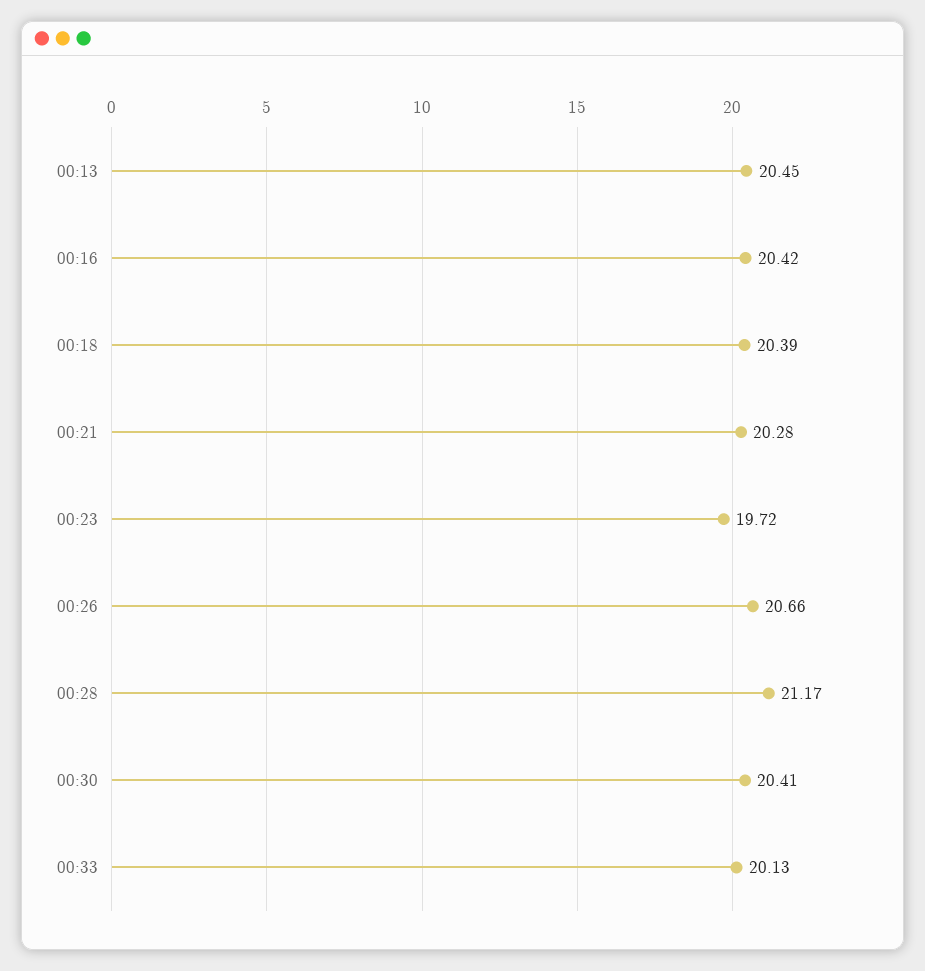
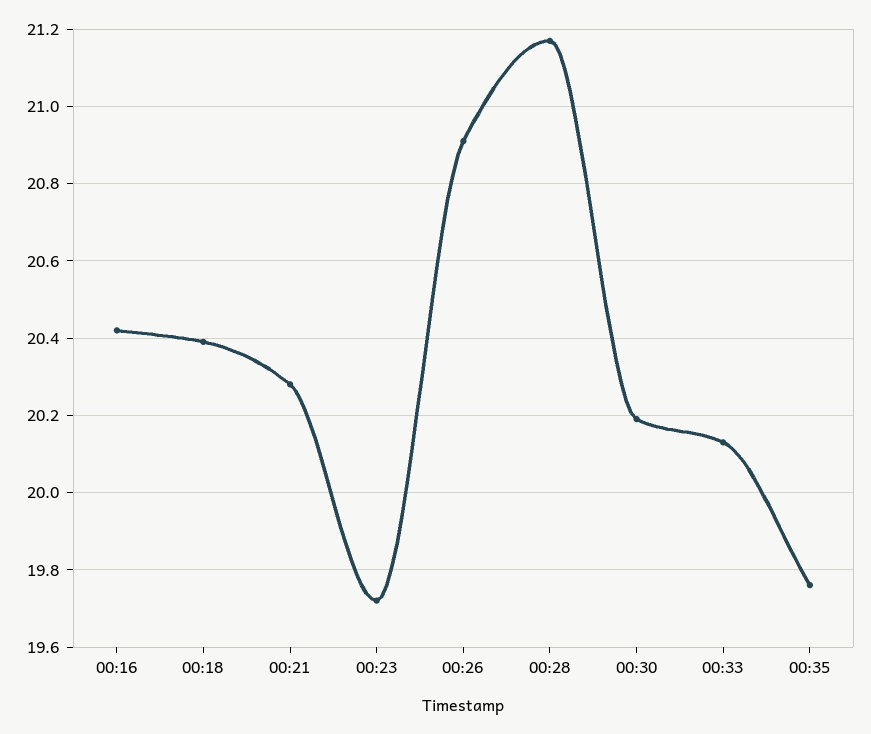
00:13: 20.45 -> none
00:26: 20.66 -> 20.9
00:30: 20.41 -> 20.2
00:35: none -> 19.75

